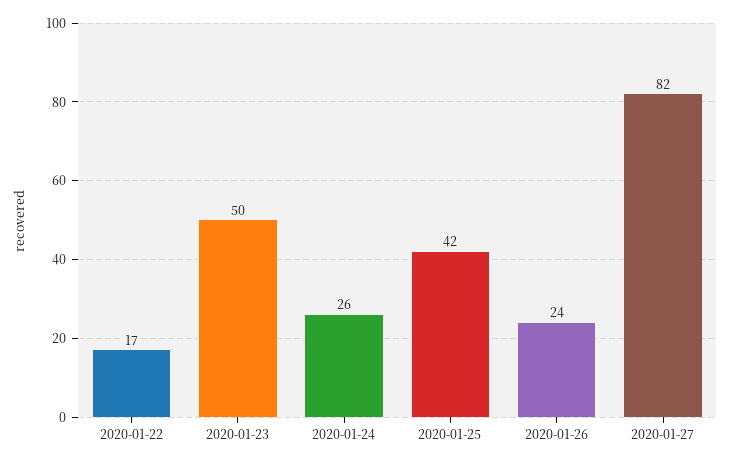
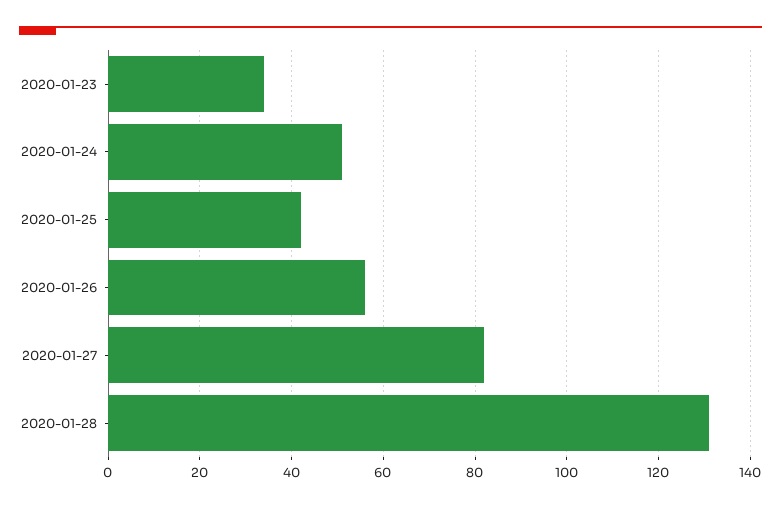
2020-01-22: 17 -> none
2020-01-23: 50 -> 35
2020-01-24: 26 -> 50
2020-01-26: 24 -> 55
2020-01-28: none -> 130

